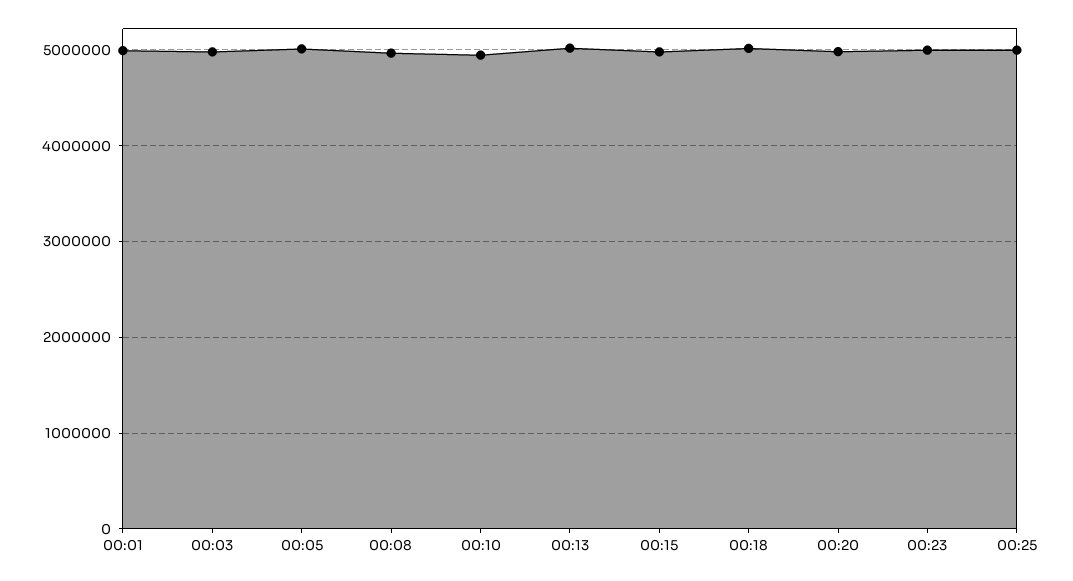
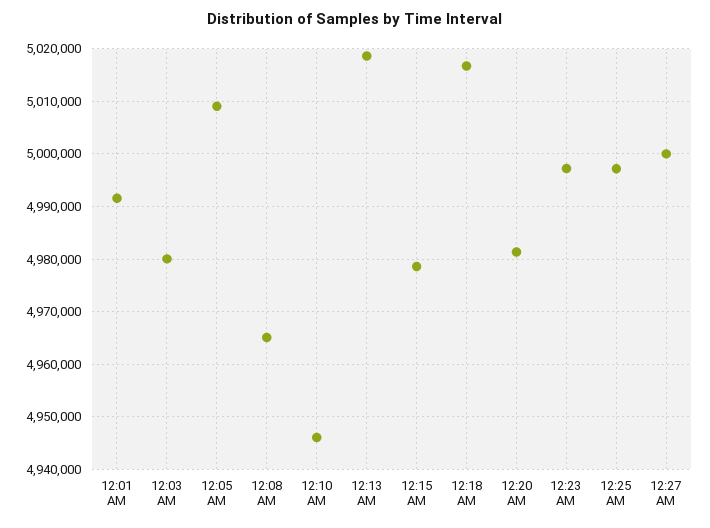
12:27 AM: none -> 5000000

